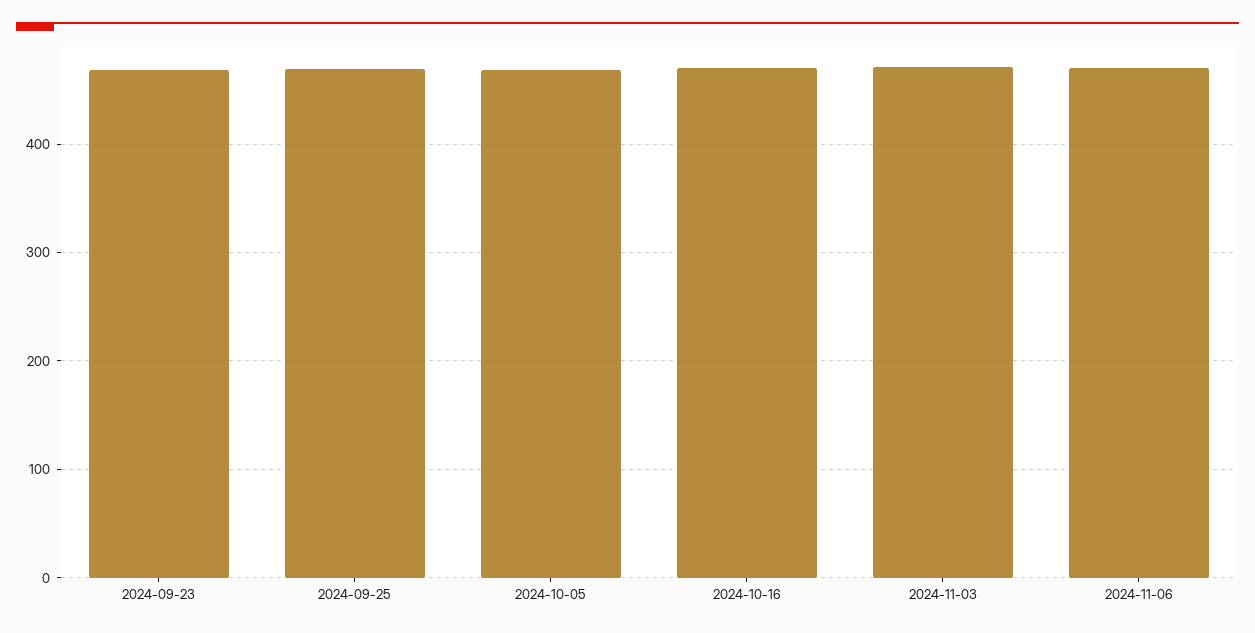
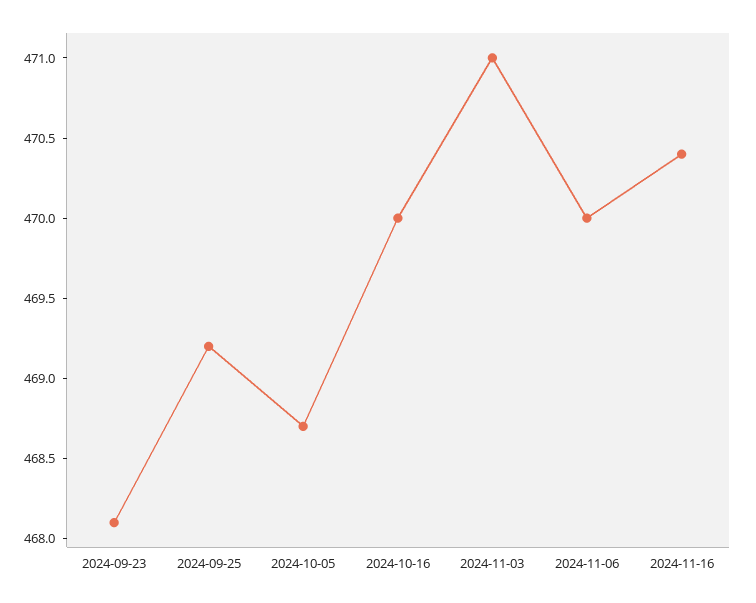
2024-11-16: none -> 470.4

